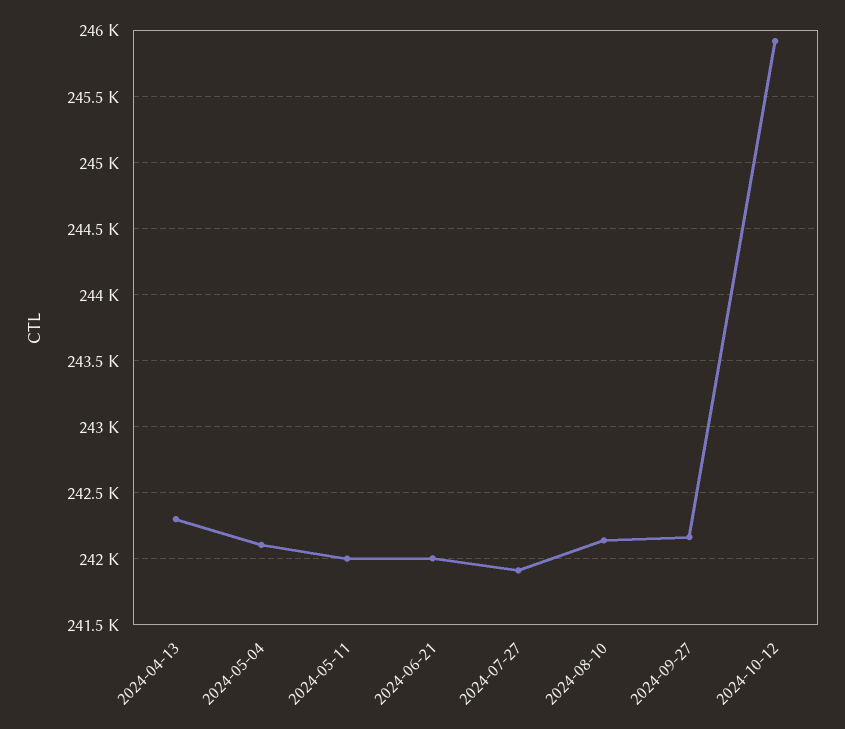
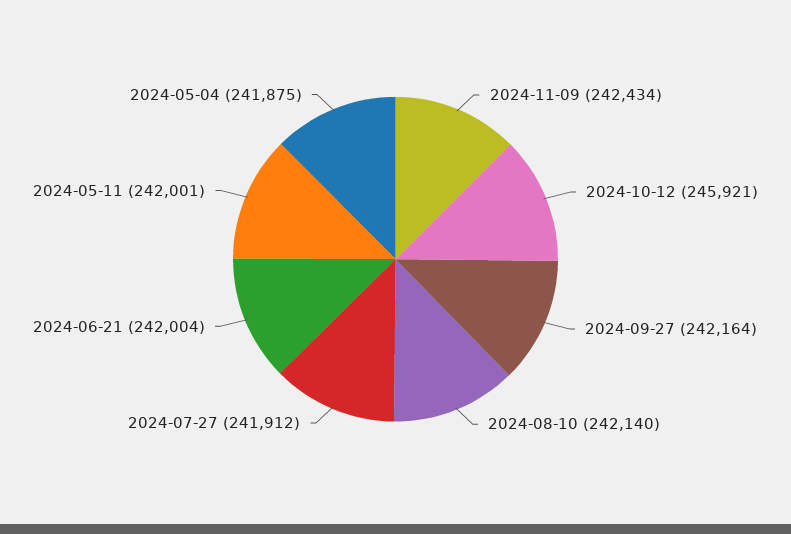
2024-04-13: 242300 -> none
2024-05-04: 242100 -> 241875
2024-11-09: none -> 242434

